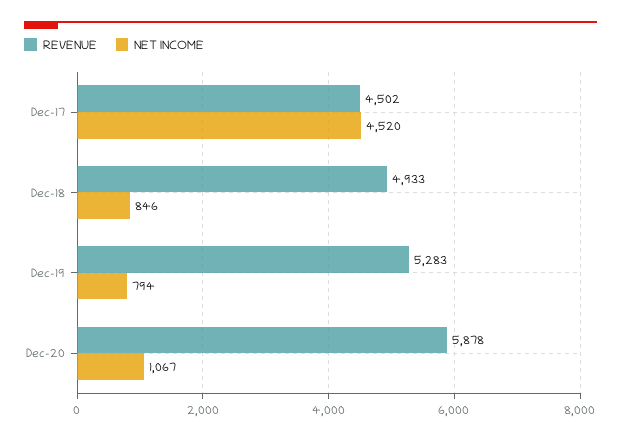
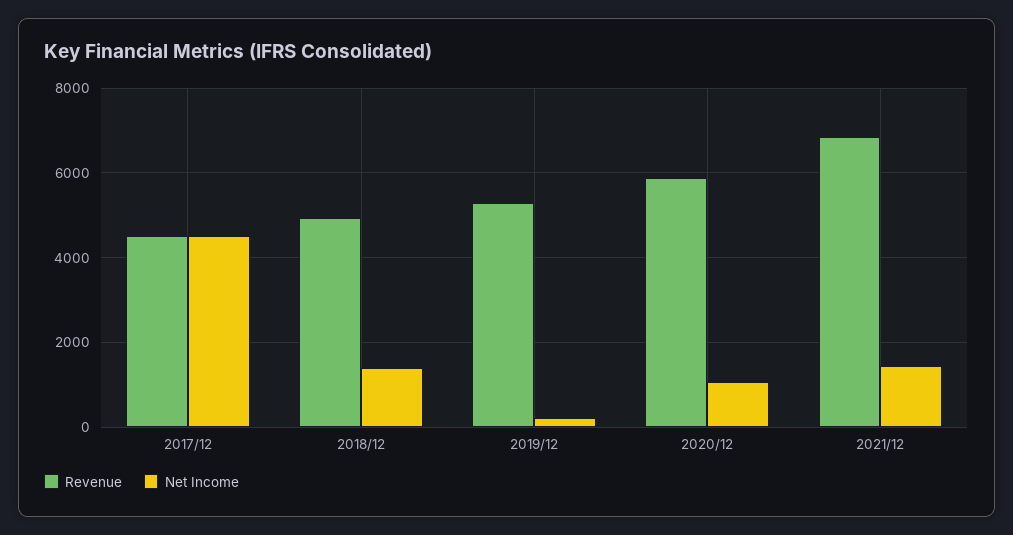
NET INCOME, Dec-18: 846 -> 1400
NET INCOME, Dec-19: 794 -> 200
REVENUE, 2021/12: none -> 6800
NET INCOME, 2021/12: none -> 1400

